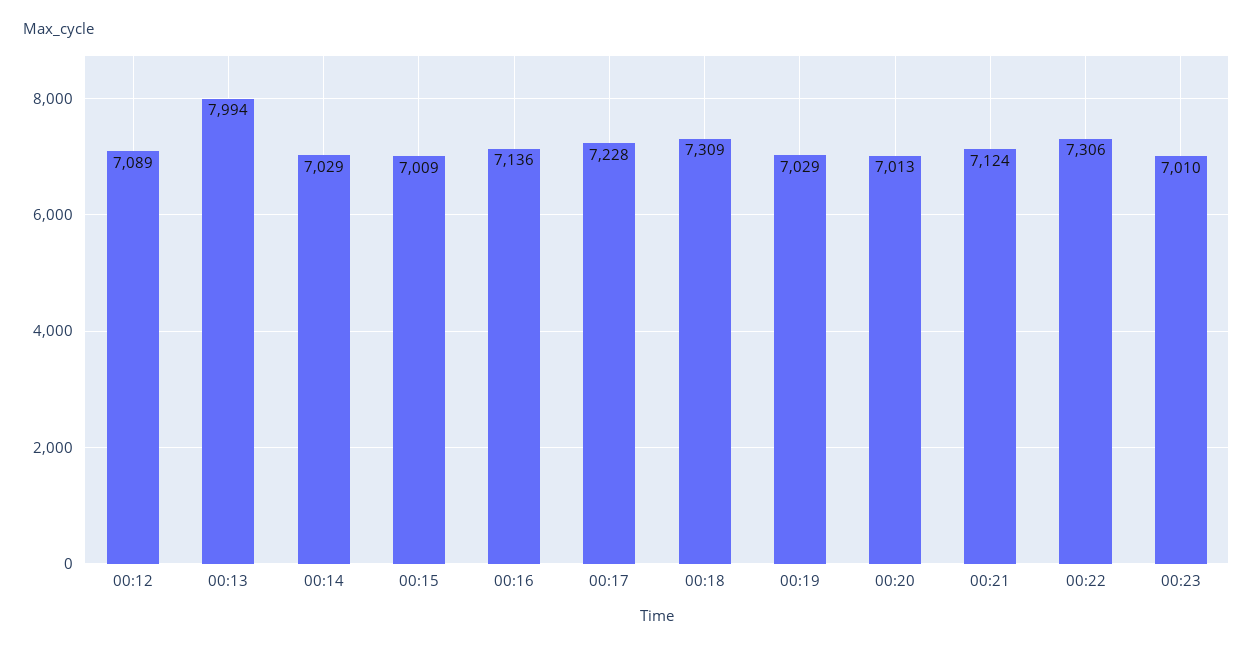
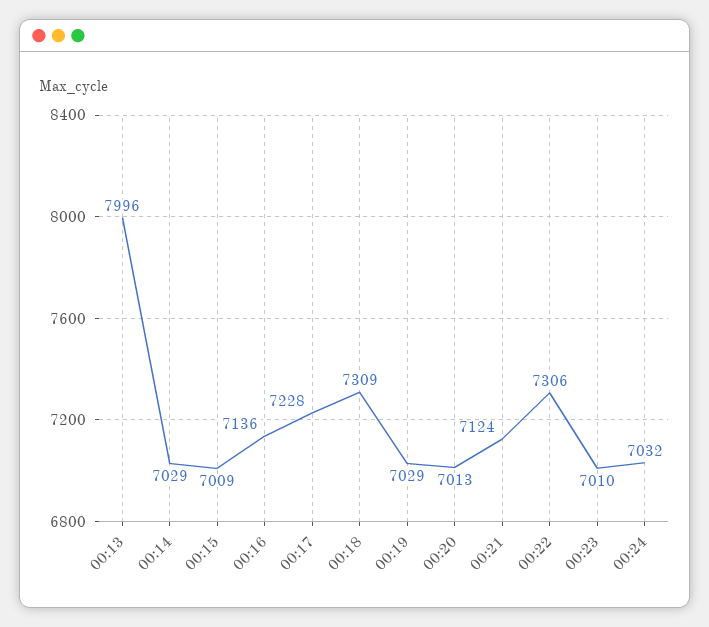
00:12: 7089 -> none
00:13: 7994 -> 7996
00:24: none -> 7032

